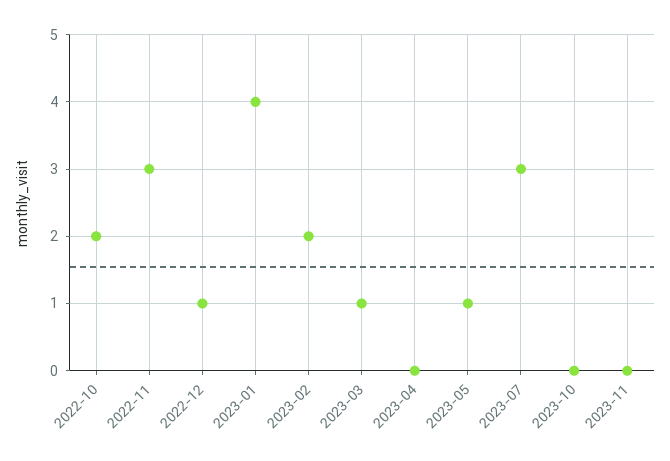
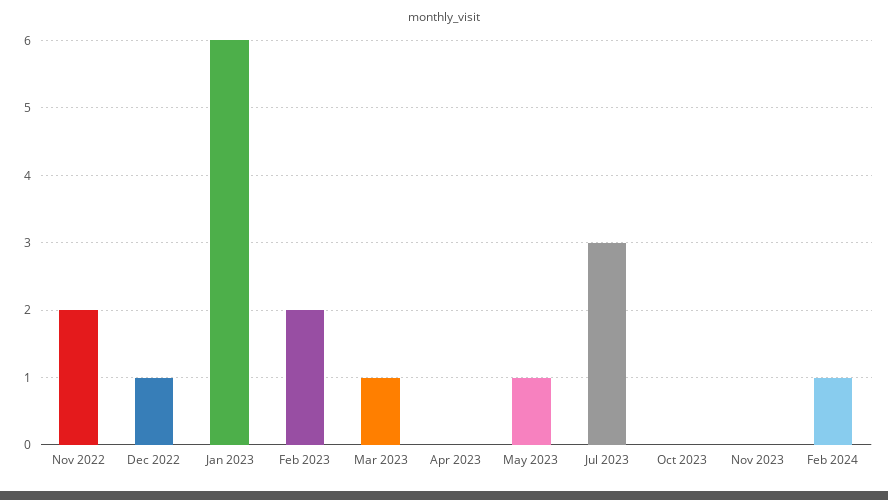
2022-10: 2 -> none
2022-11: 3 -> 2
2023-01: 4 -> 6
Feb 2024: none -> 1

